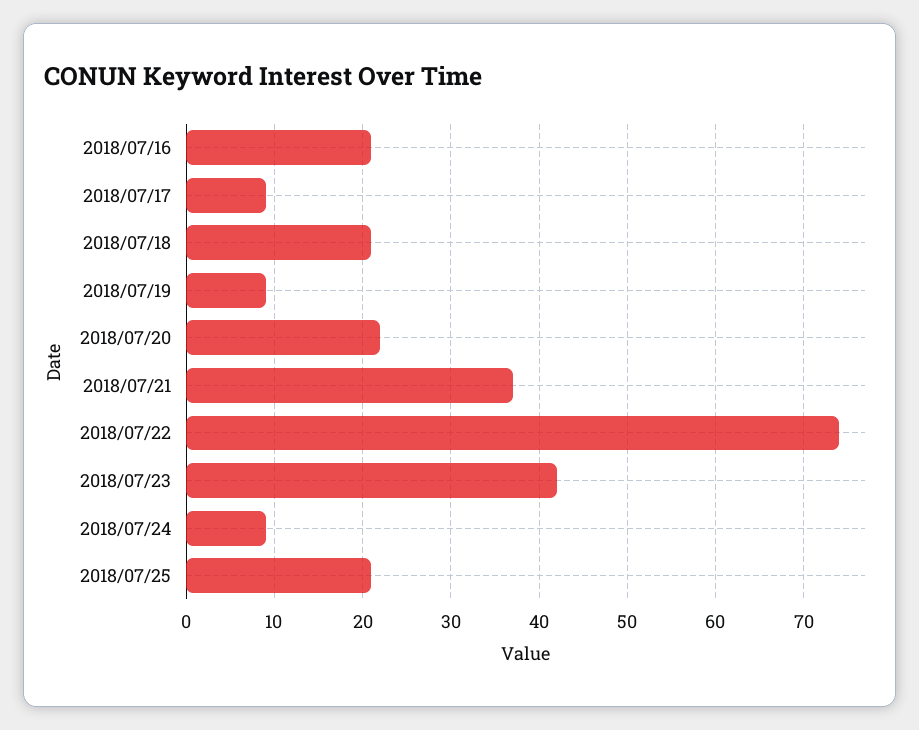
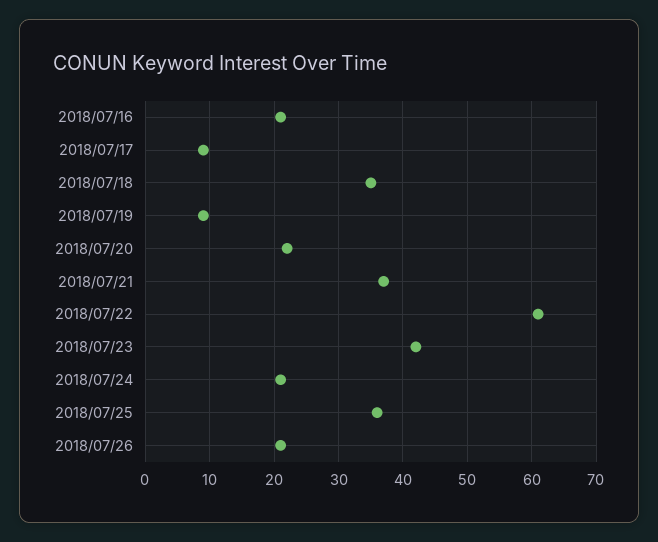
2018/07/18: 21 -> 35
2018/07/22: 74 -> 61
2018/07/24: 9 -> 21
2018/07/25: 21 -> 36
2018/07/26: none -> 21

